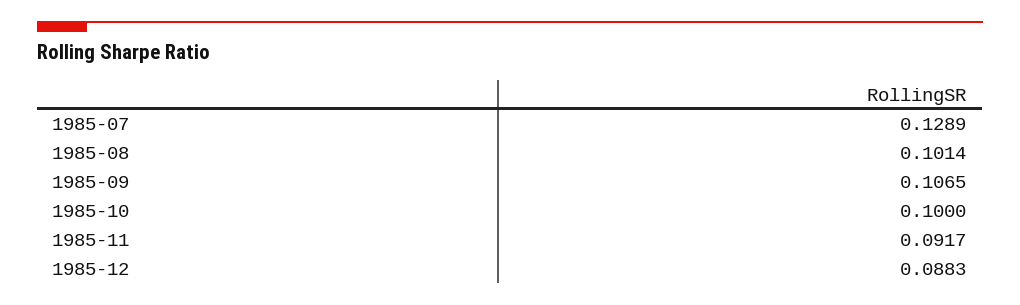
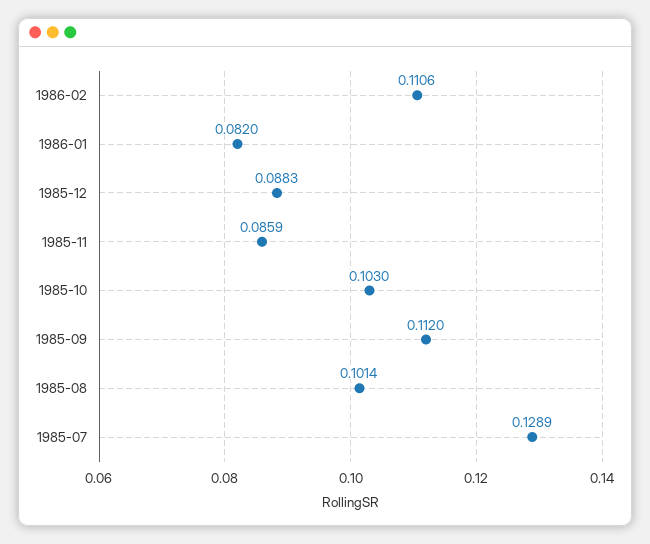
1985-09: 0.1065 -> 0.112
1985-10: 0.1 -> 0.103
1985-11: 0.0917 -> 0.0859
1986-02: none -> 0.1106
1986-01: none -> 0.082

